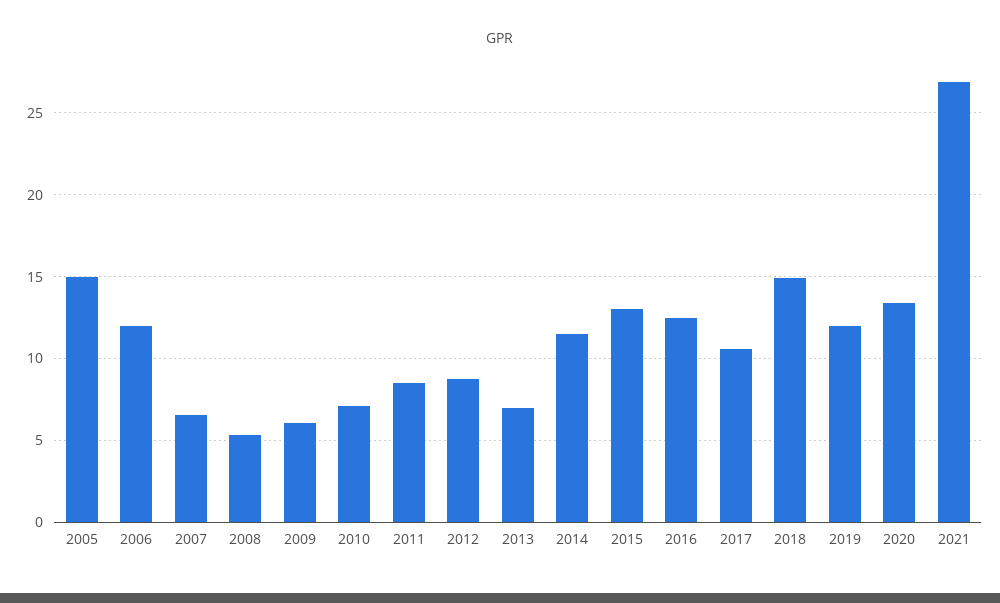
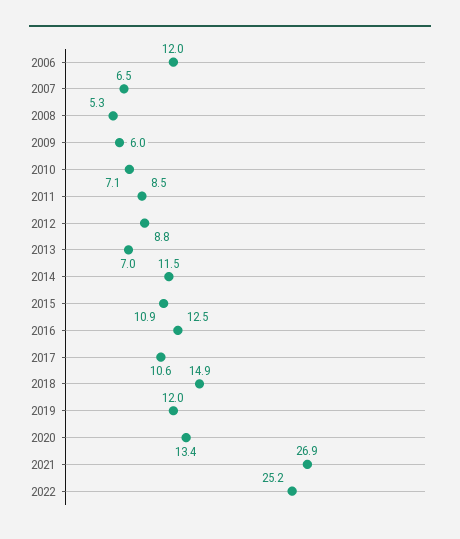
2005: 15 -> none
2015: 13 -> 10.9
2022: none -> 25.2

